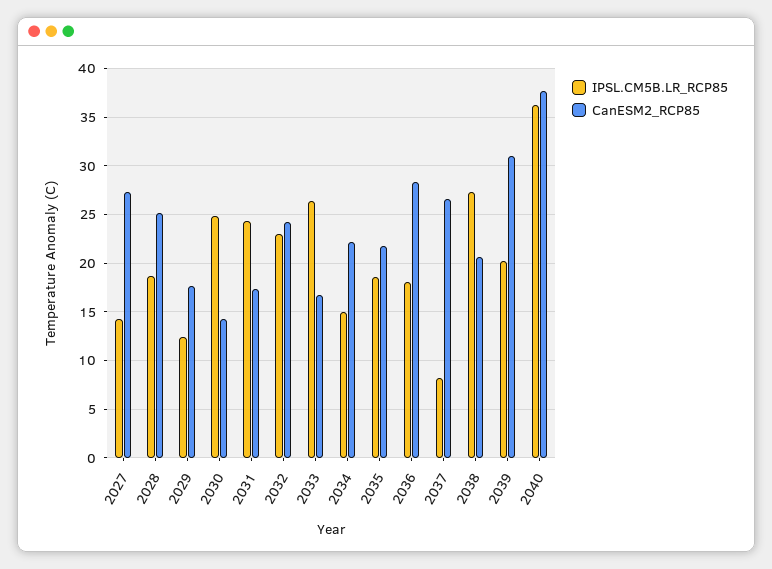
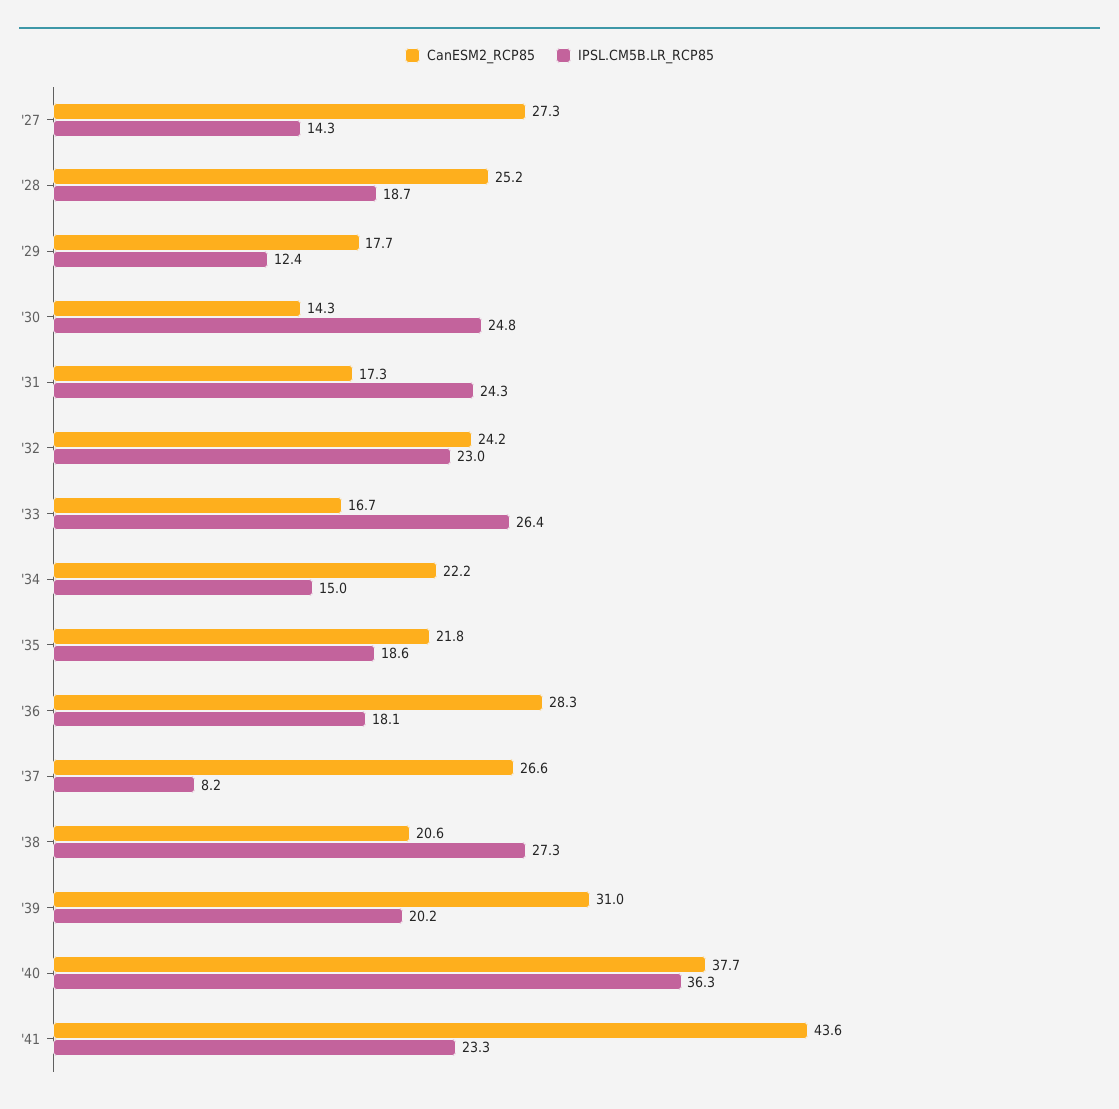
CanESM2_RCP85, '41: none -> 43.6
IPSL.CM5B.LR_RCP85, '41: none -> 23.3

